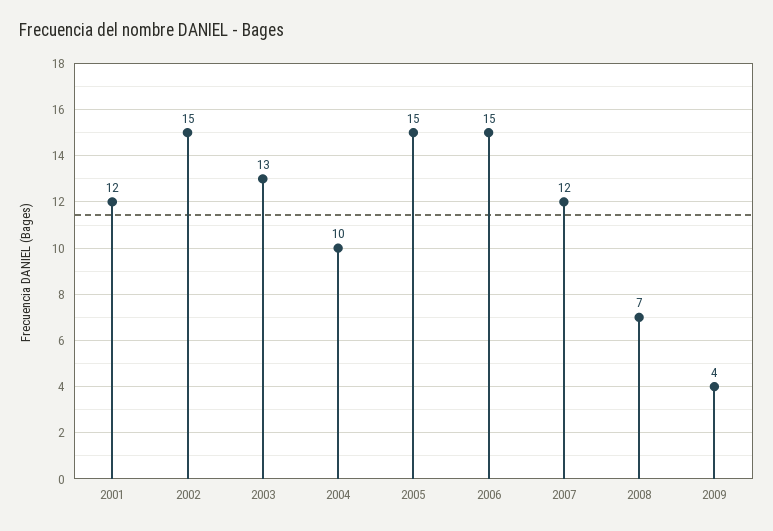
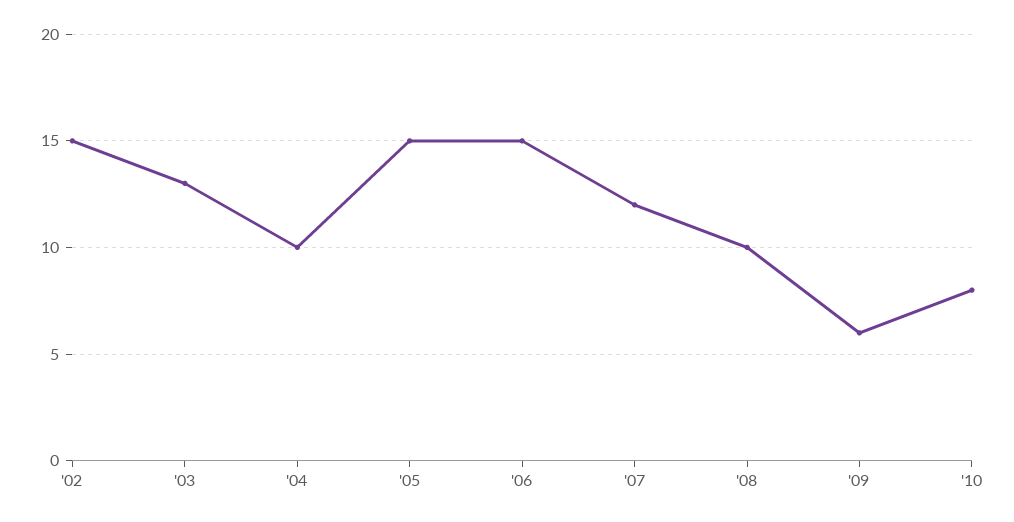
2001: 12 -> none
2008: 7 -> 10
2009: 4 -> 6
'10: none -> 8

